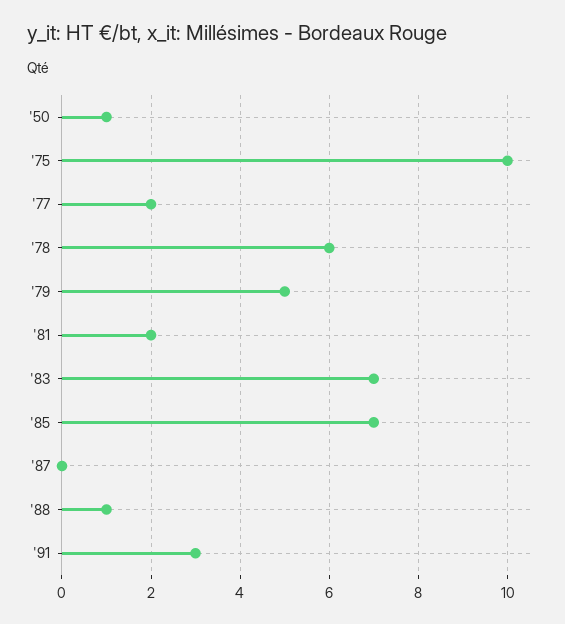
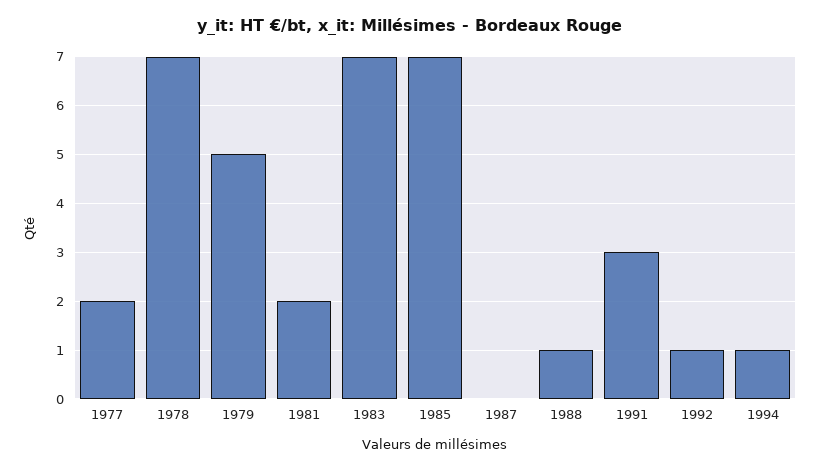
'50: 1 -> none
'75: 10 -> none
'78: 6 -> 7
1992: none -> 1
1994: none -> 1

